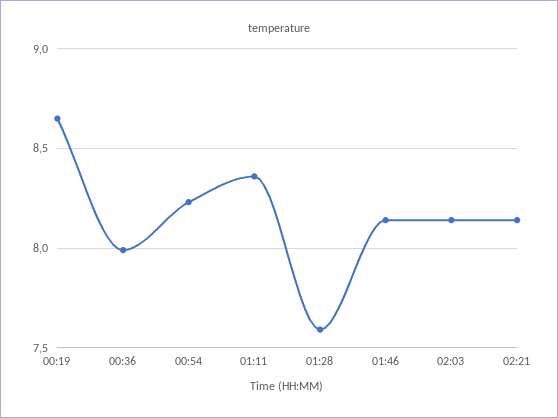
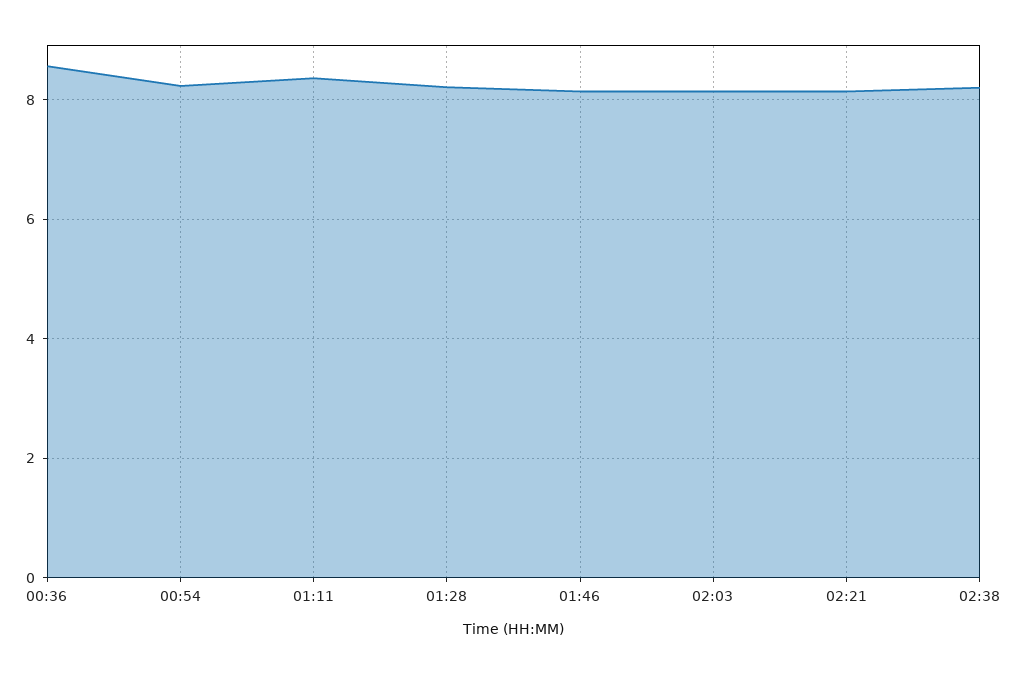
00:19: 8.65 -> none
00:36: 8 -> 8.6
01:28: 7.6 -> 8.2
02:38: none -> 8.2

